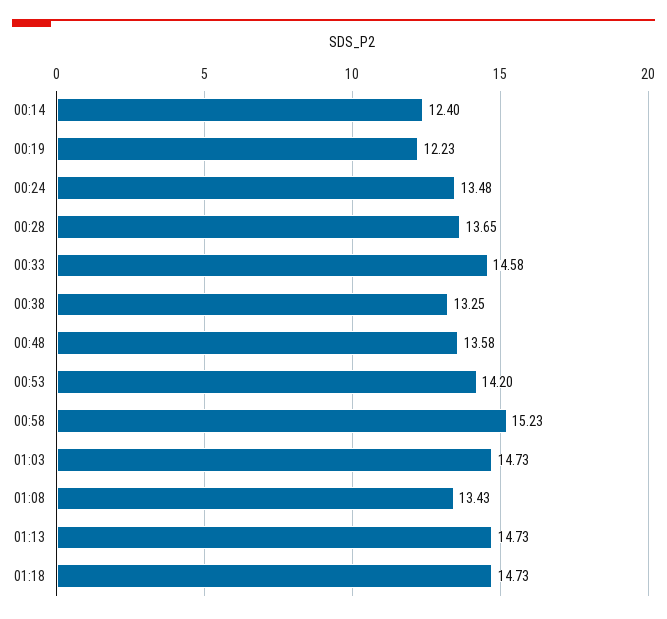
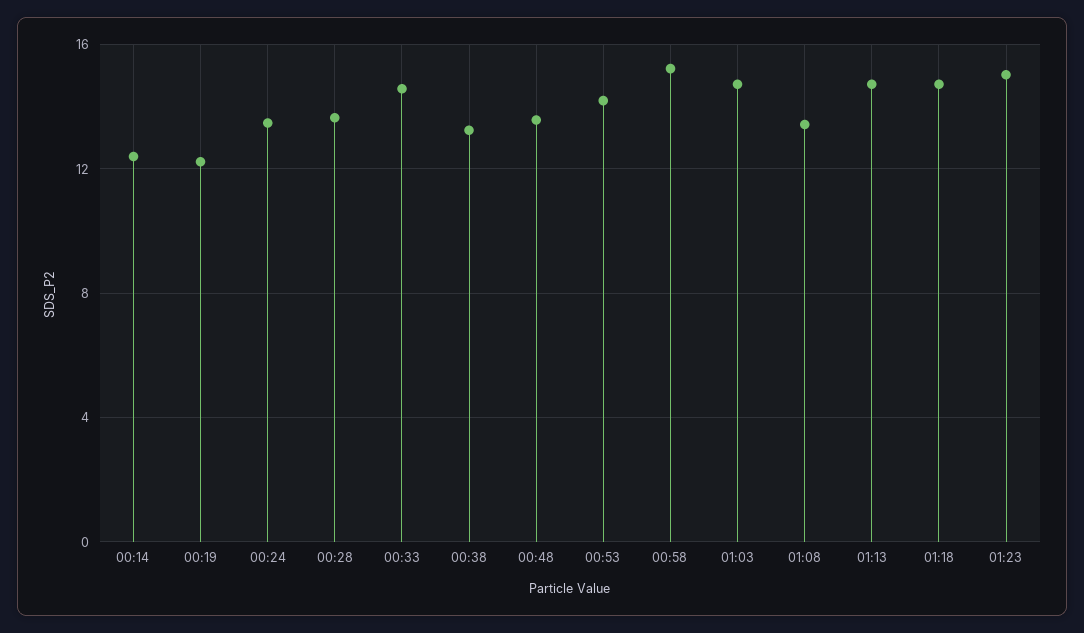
01:23: none -> 15

